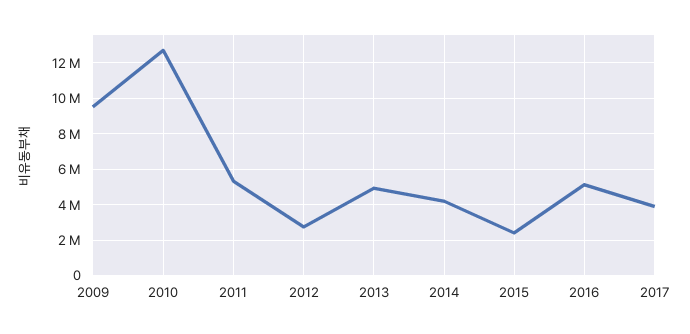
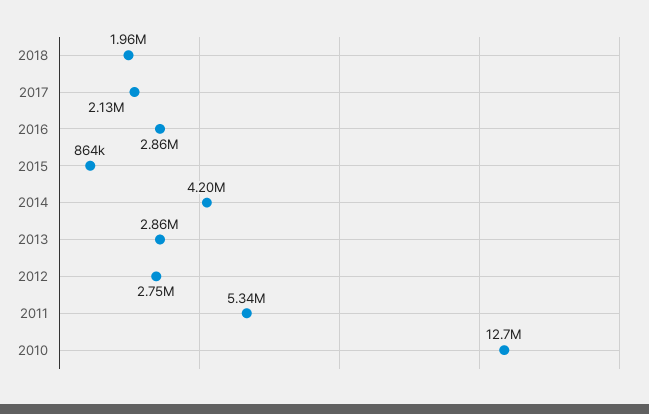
2009: 9500000 -> none
2013: 5000000 -> 2860000
2015: 2500000 -> 864000
2016: 5000000 -> 2860000
2017: 4000000 -> 2130000
2018: none -> 1960000

